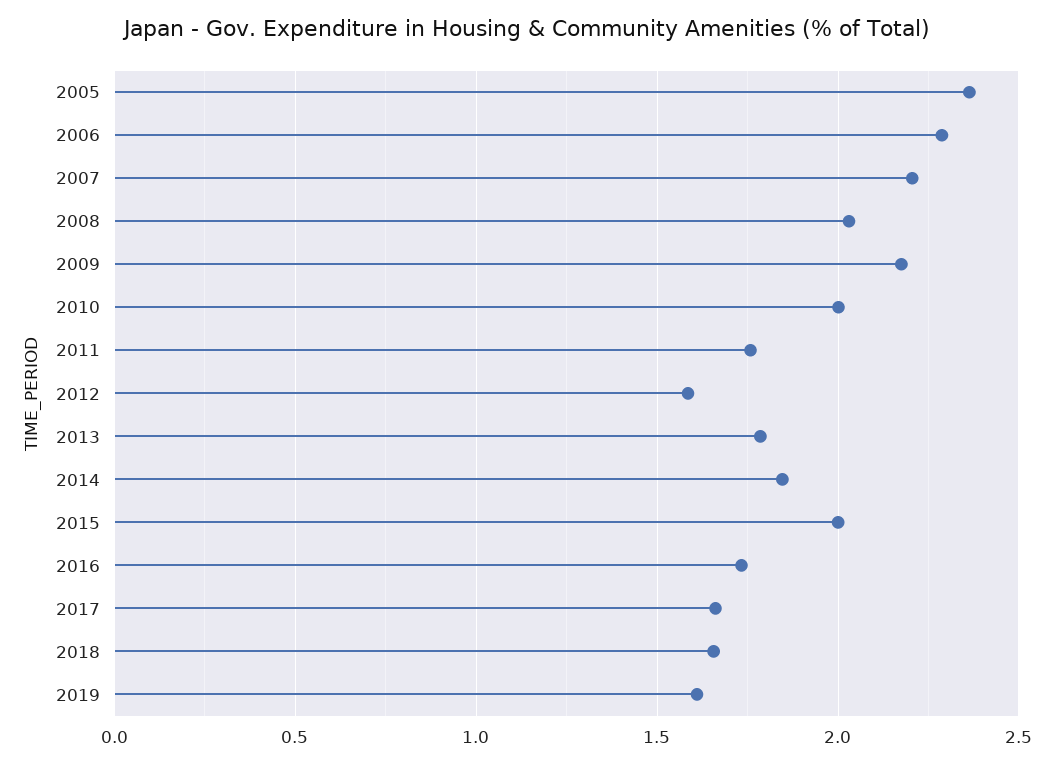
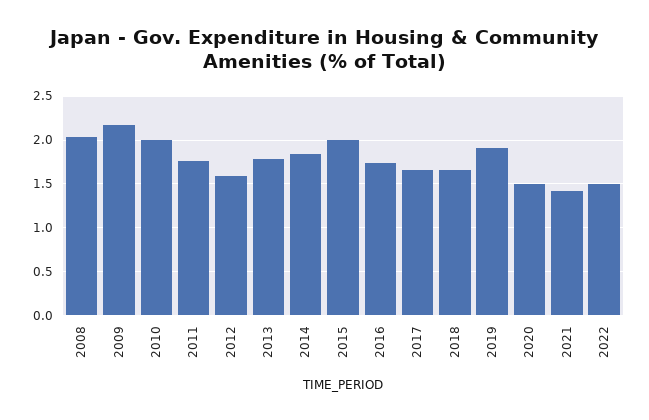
2005: 2.35 -> none
2006: 2.3 -> none
2007: 2.2 -> none
2019: 1.6 -> 1.9
2020: none -> 1.5
2021: none -> 1.4
2022: none -> 1.5

